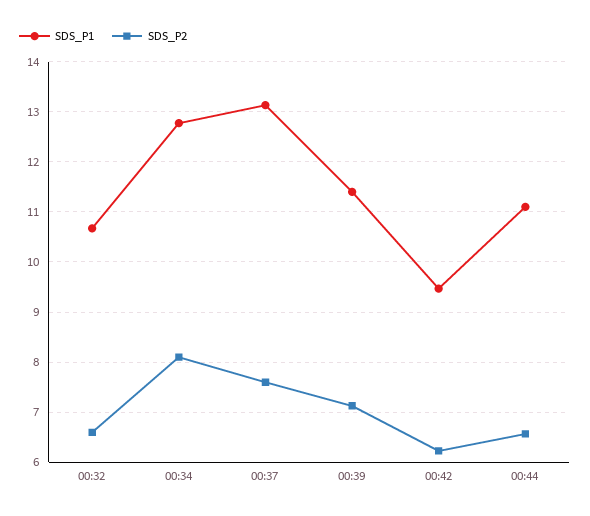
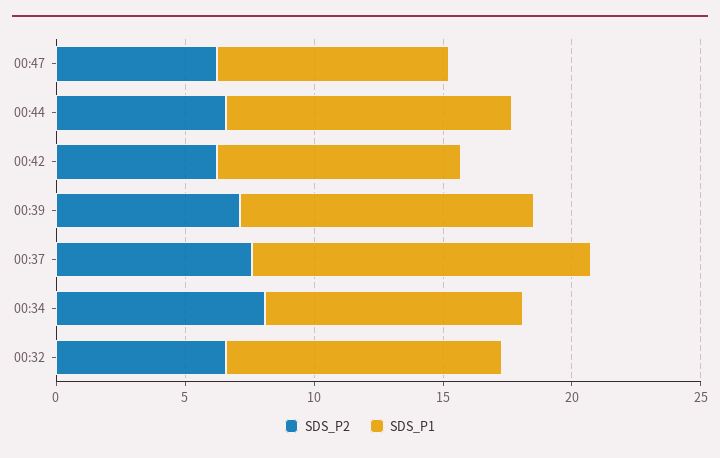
SDS_P1, 00:34: 12.8 -> 10
SDS_P2, 00:47: none -> 6
SDS_P1, 00:47: none -> 9

